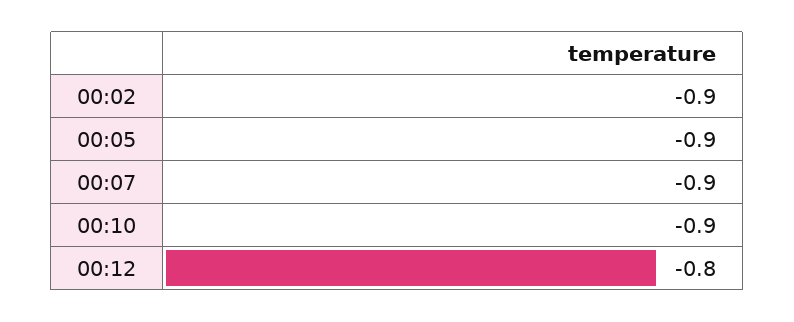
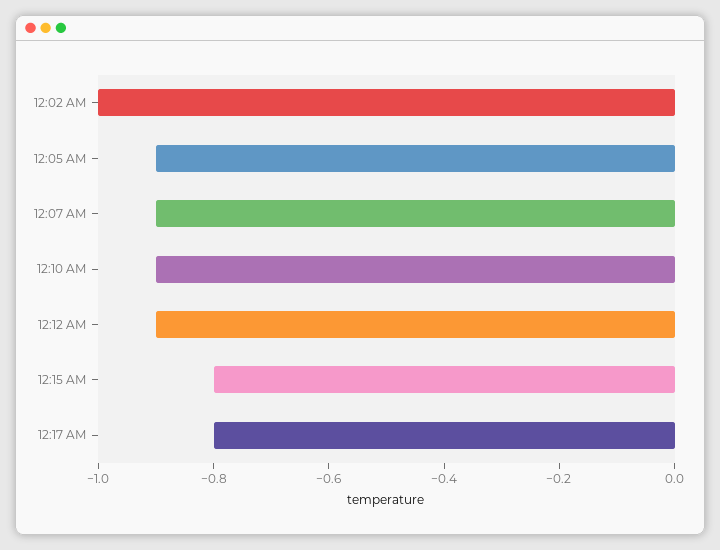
00:02: -0.9 -> -1
00:12: -0.8 -> -0.9
12:15 AM: none -> -0.8
12:17 AM: none -> -0.8

